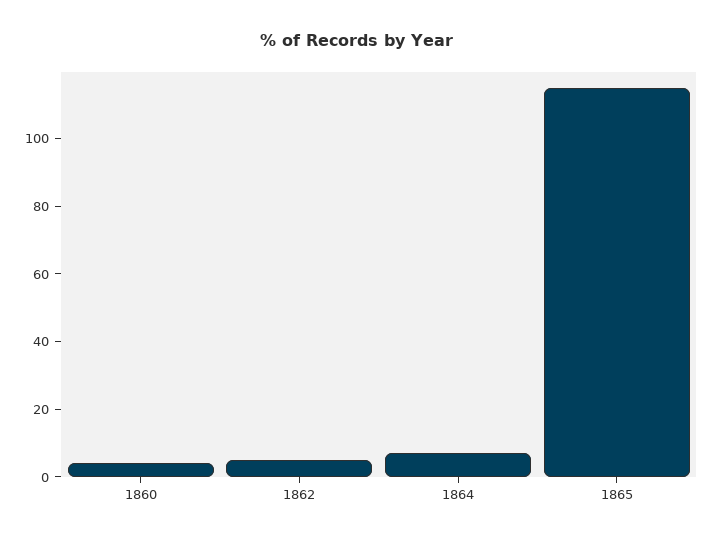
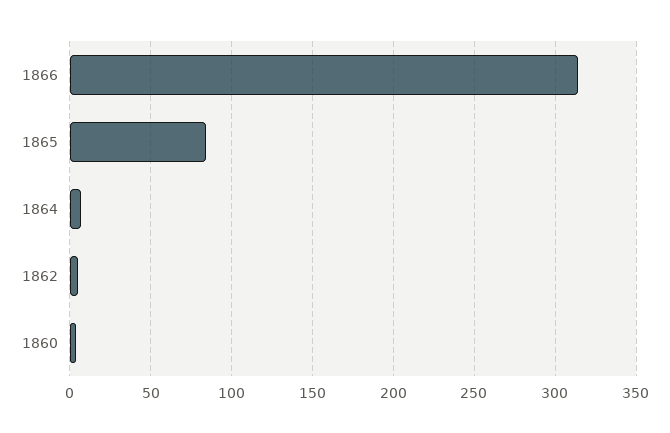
1865: 115 -> 85
1866: none -> 315

